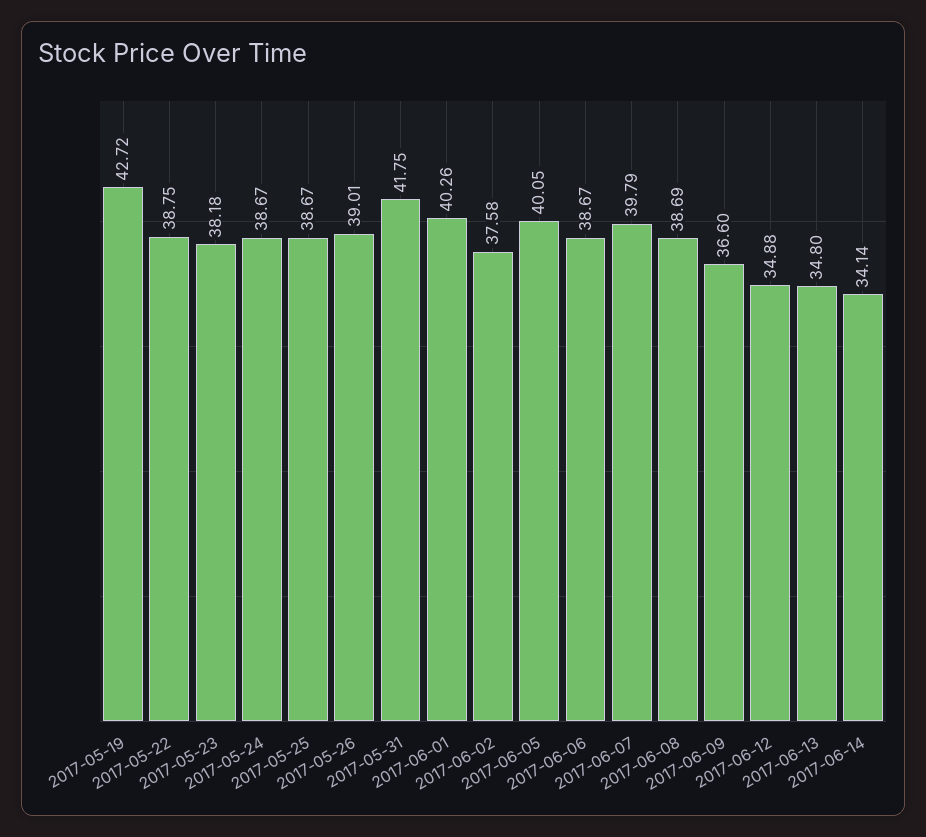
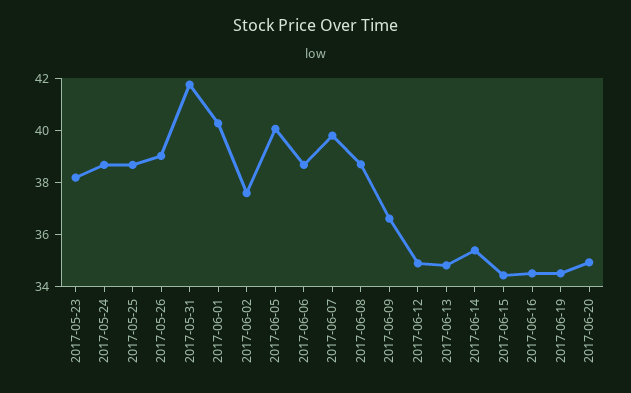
2017-05-19: 42.72 -> none
2017-05-22: 38.75 -> none
2017-06-14: 34.14 -> 35.5
2017-06-15: none -> 34.5
2017-06-16: none -> 34.5
2017-06-19: none -> 34.5
2017-06-20: none -> 35

